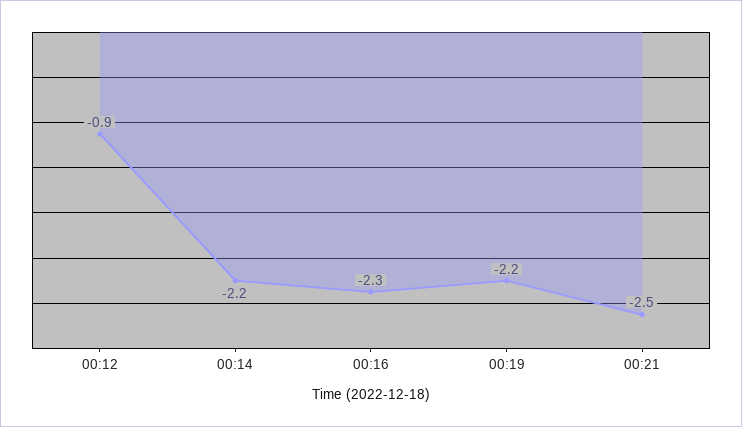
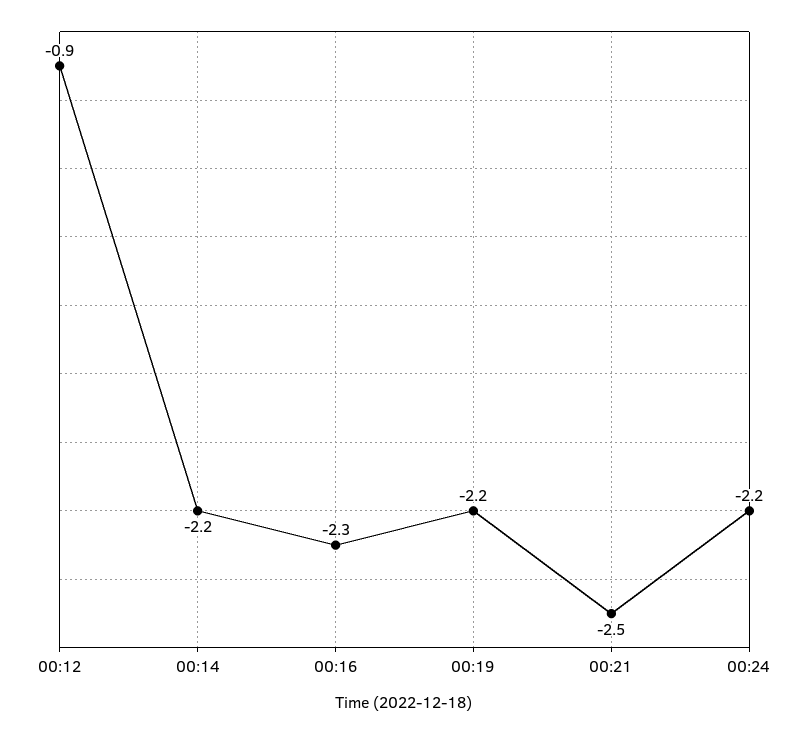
00:24: none -> -2.2

